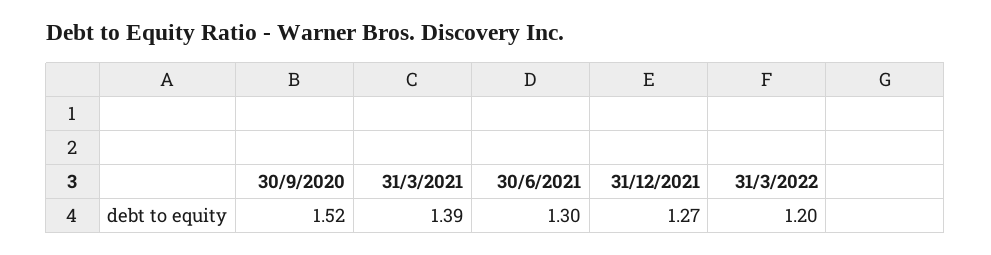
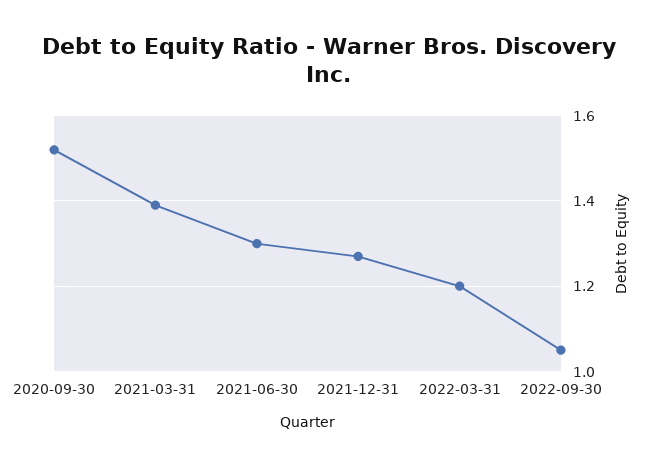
2022-09-30: none -> 1.05

